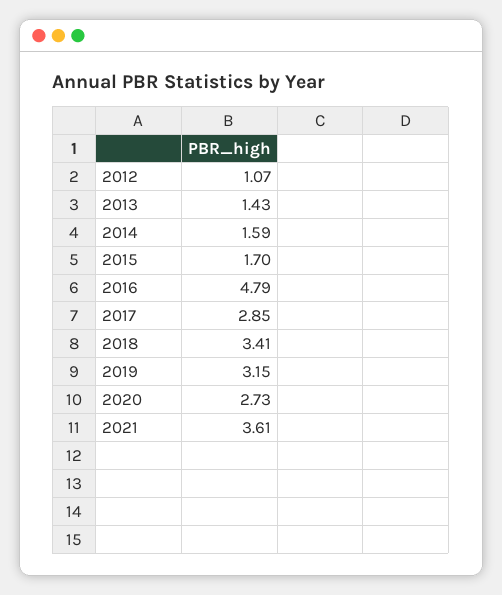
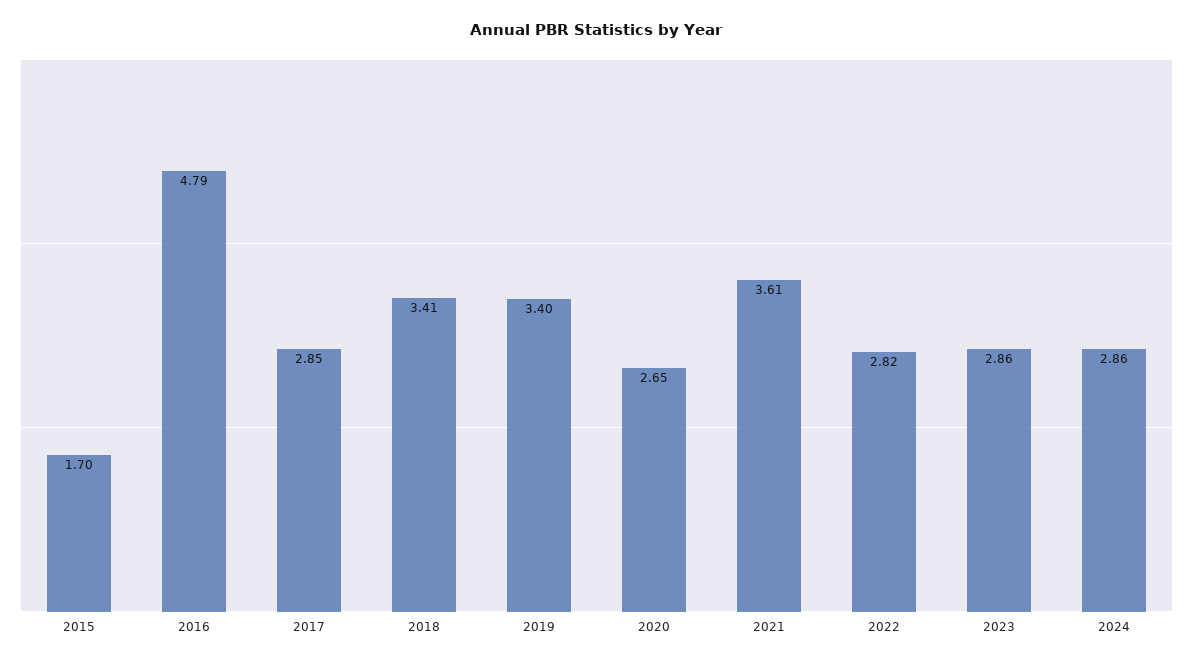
2012: 1.07 -> none
2013: 1.43 -> none
2014: 1.59 -> none
2019: 3.15 -> 3.4
2020: 2.73 -> 2.65
2022: none -> 2.82
2023: none -> 2.86
2024: none -> 2.86

